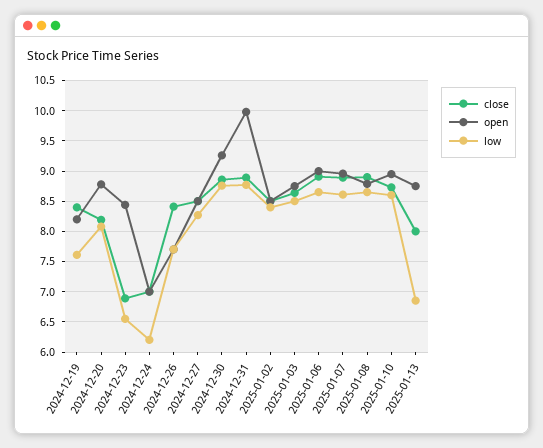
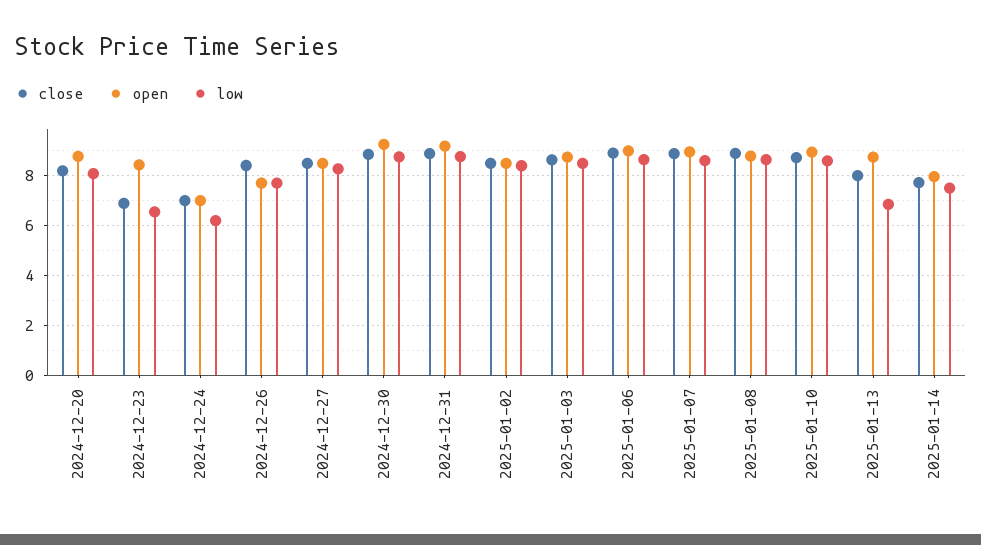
close, 2024-12-19: 8.4 -> none
open, 2024-12-19: 8.2 -> none
low, 2024-12-19: 7.6 -> none
open, 2024-12-31: 10 -> 9.25
close, 2025-01-14: none -> 7.75
open, 2025-01-14: none -> 8
low, 2025-01-14: none -> 7.5

